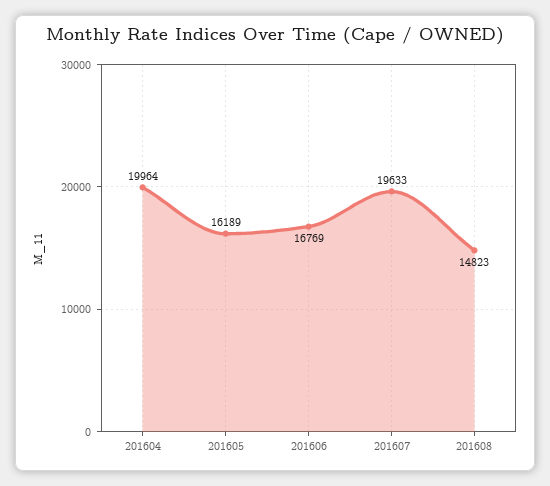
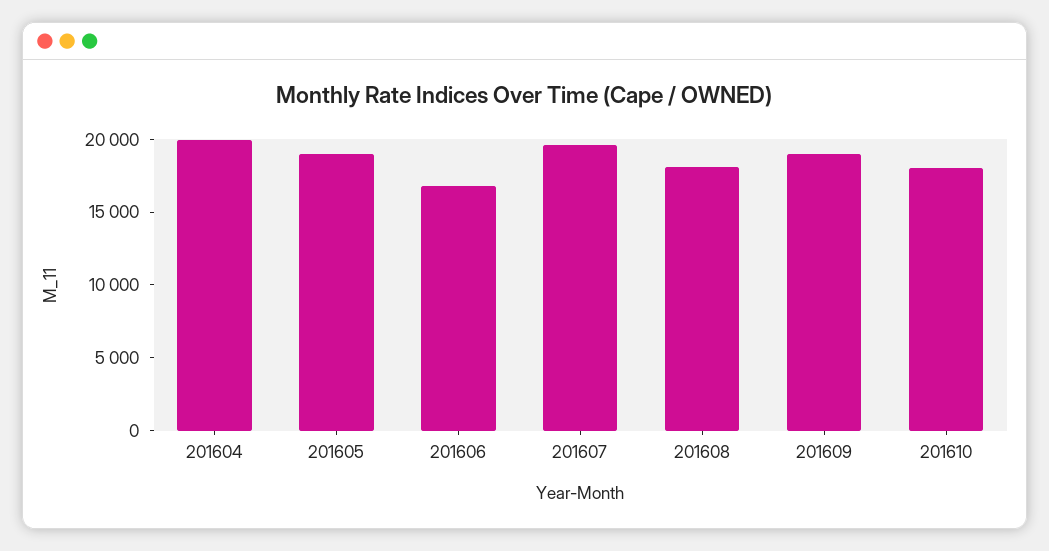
201605: 16189 -> 19000
201608: 14823 -> 18000
201609: none -> 19000
201610: none -> 18000

